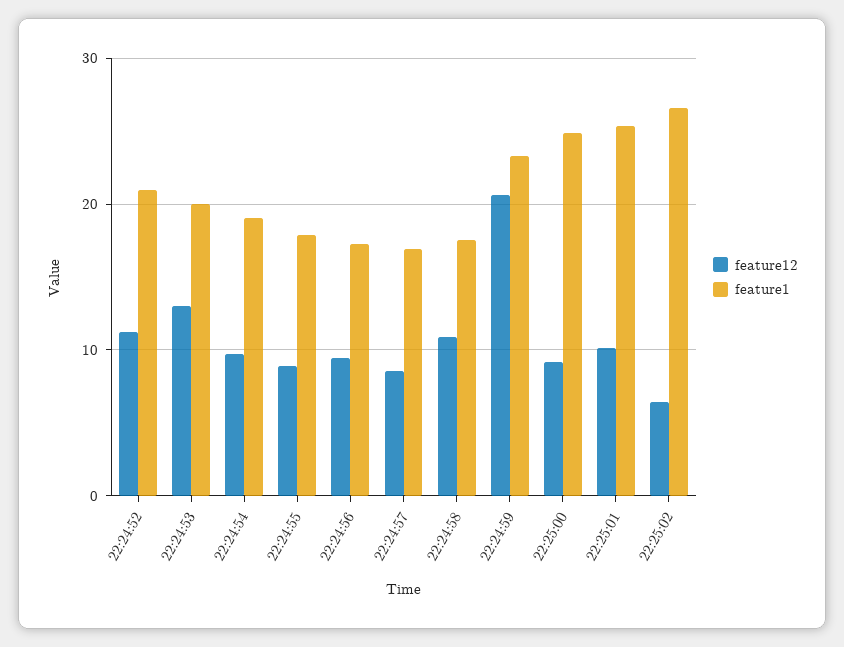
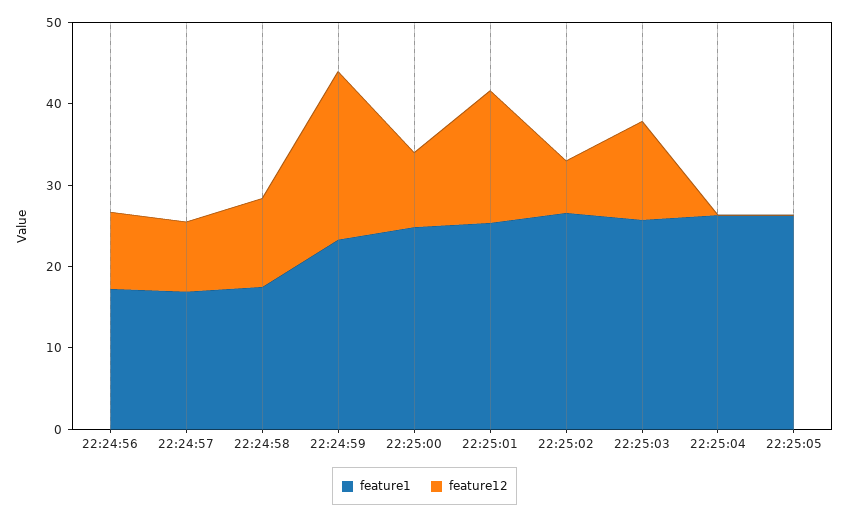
feature12, 22:24:52: 11 -> none
feature1, 22:24:52: 21 -> none
feature12, 22:24:53: 13 -> none
feature1, 22:24:53: 20 -> none
feature12, 22:24:54: 10 -> none
feature1, 22:24:54: 19 -> none
feature12, 22:24:55: 9 -> none
feature1, 22:24:55: 18 -> none
feature12, 22:25:01: 10 -> 16
feature1, 22:25:03: none -> 26
feature12, 22:25:03: none -> 12
feature1, 22:25:04: none -> 26
feature12, 22:25:04: none -> 0
feature1, 22:25:05: none -> 26
feature12, 22:25:05: none -> 0

